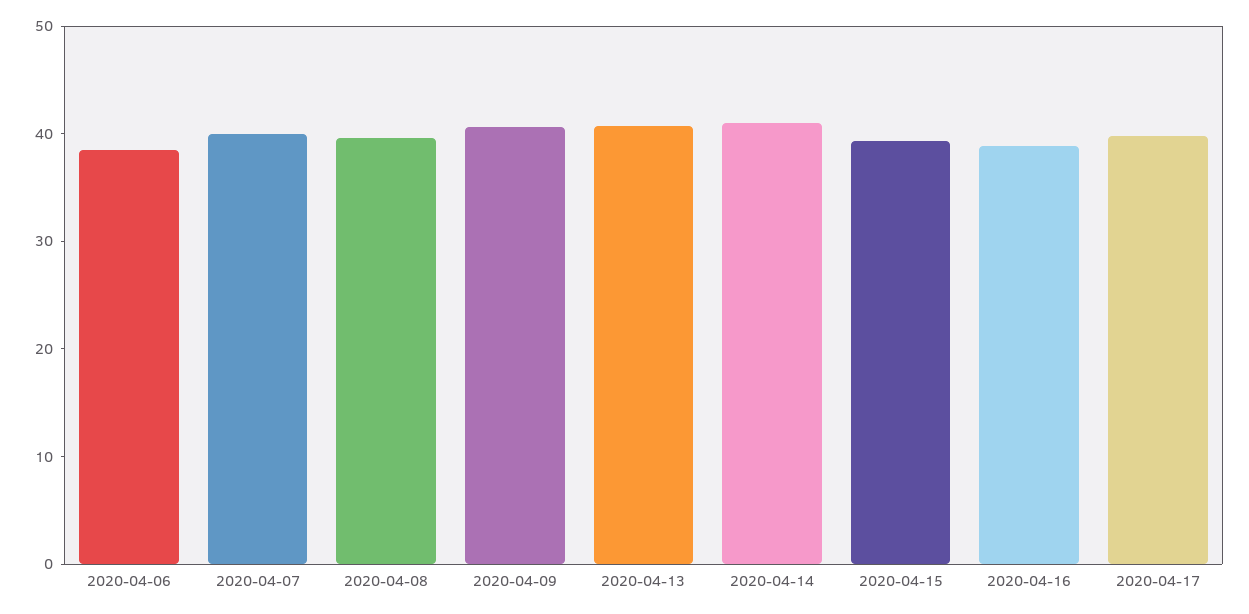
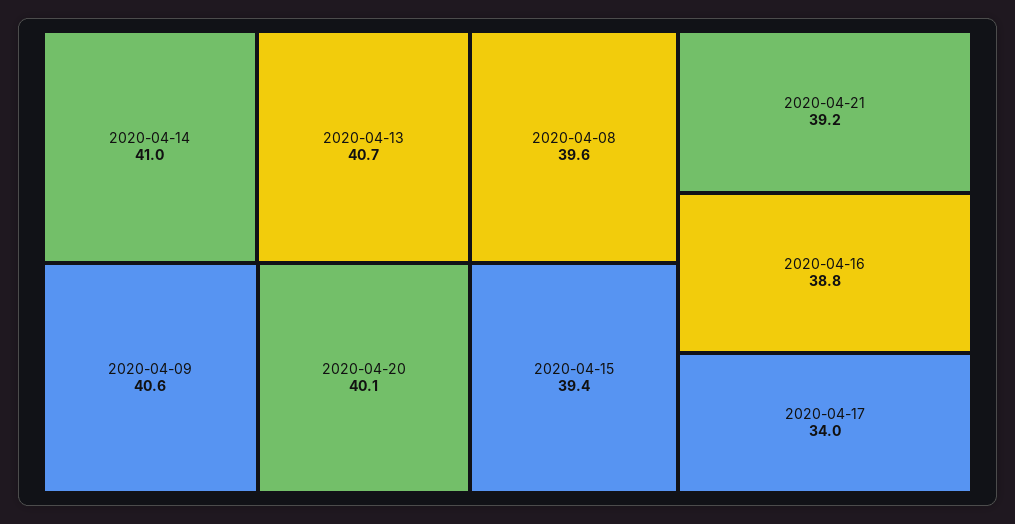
2020-04-06: 38 -> none
2020-04-07: 40 -> none
2020-04-17: 40 -> 34
2020-04-20: none -> 40.1
2020-04-21: none -> 39.2

